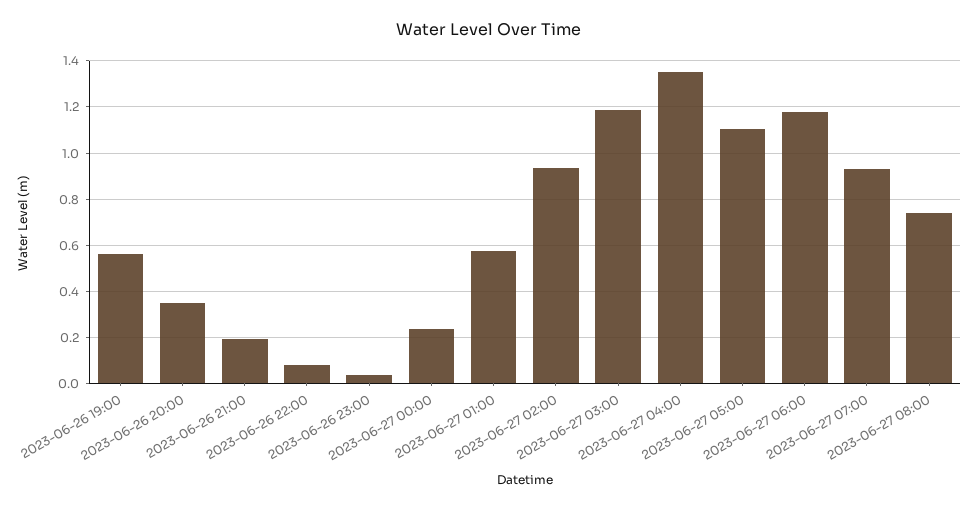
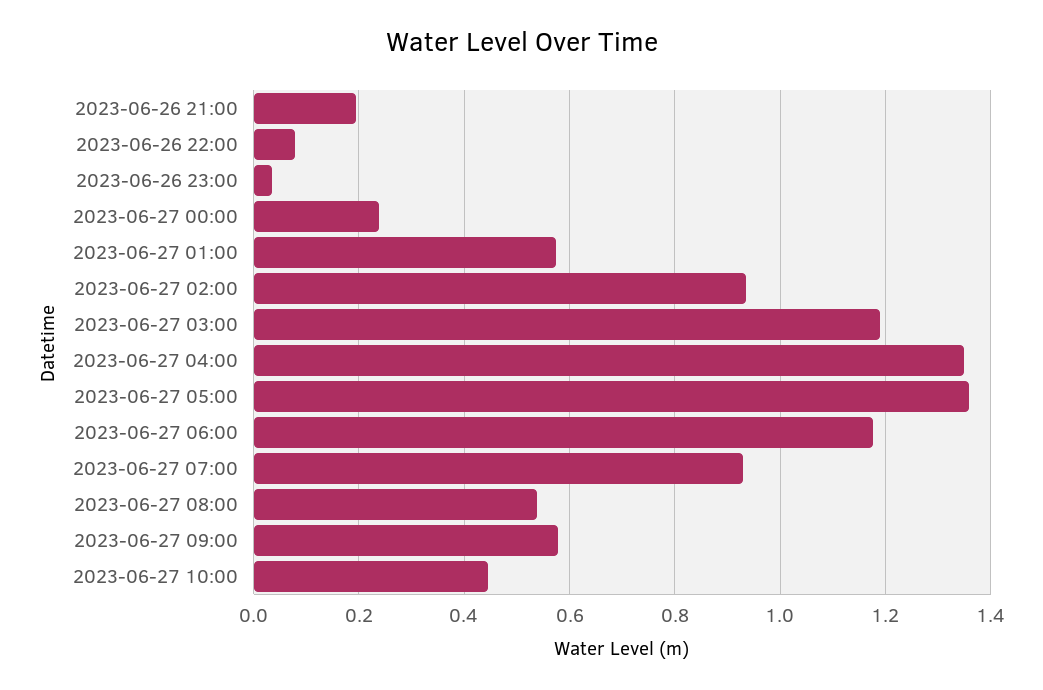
2023-06-26 19:00: 0.55 -> none
2023-06-26 20:00: 0.35 -> none
2023-06-27 05:00: 1.1 -> 1.36
2023-06-27 08:00: 0.75 -> 0.54
2023-06-27 09:00: none -> 0.58
2023-06-27 10:00: none -> 0.44

